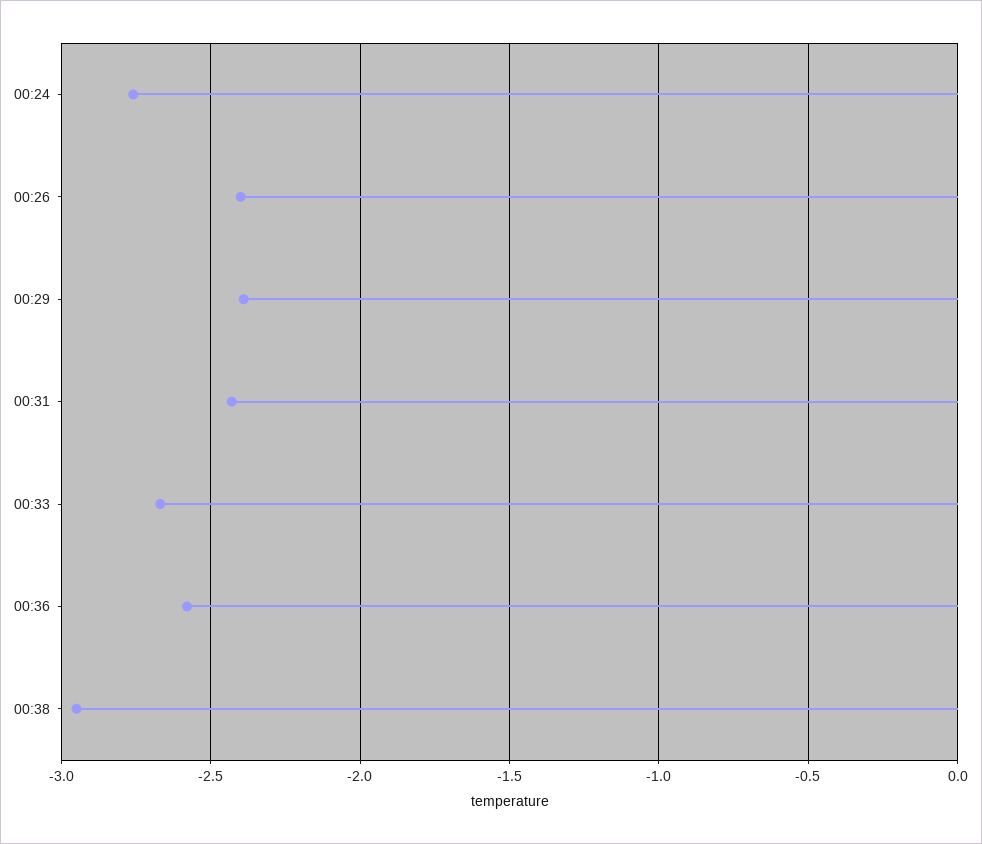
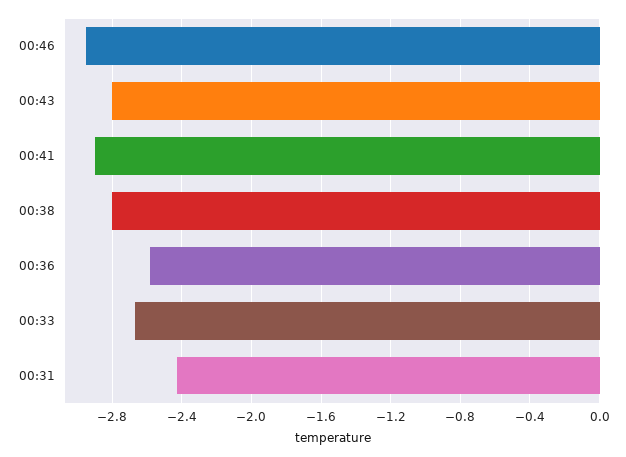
00:24: -2.75 -> none
00:26: -2.4 -> none
00:29: -2.4 -> none
00:38: -2.95 -> -2.8
00:46: none -> -2.95
00:43: none -> -2.8
00:41: none -> -2.9

